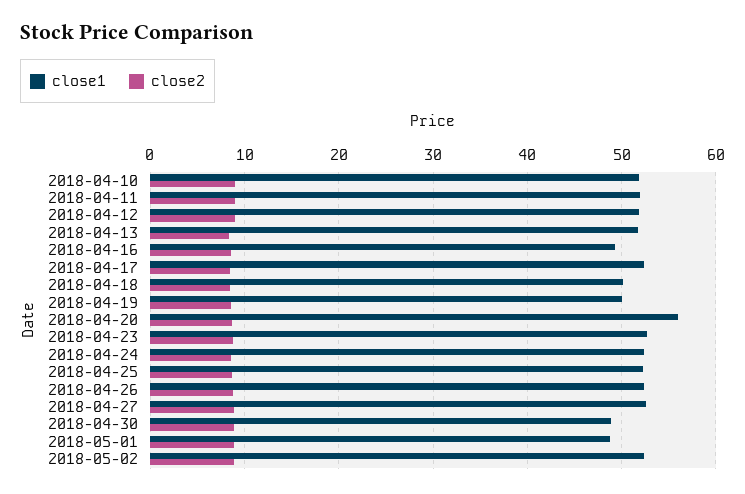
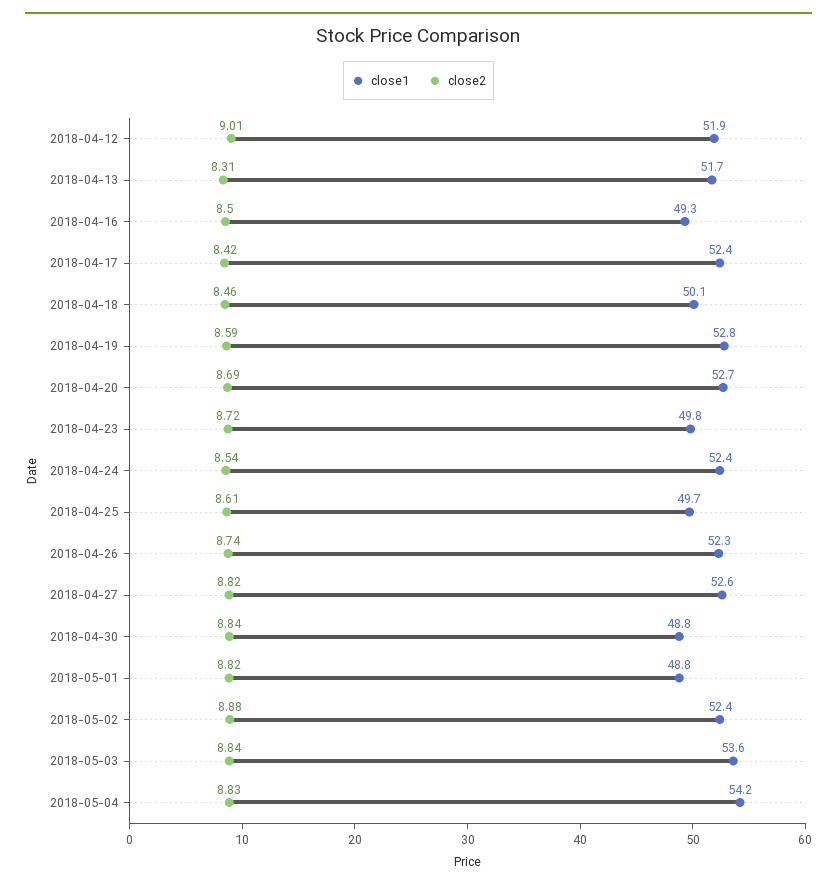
close1, 2018-04-10: 52 -> none
close2, 2018-04-10: 9 -> none
close1, 2018-04-11: 52 -> none
close2, 2018-04-11: 9 -> none
close1, 2018-04-19: 50 -> 52.8
close1, 2018-04-20: 56 -> 52.7
close1, 2018-04-23: 53 -> 49.8
close1, 2018-04-25: 52 -> 49.7
close1, 2018-05-03: none -> 53.6
close2, 2018-05-03: none -> 8.84
close1, 2018-05-04: none -> 54.2
close2, 2018-05-04: none -> 8.83

